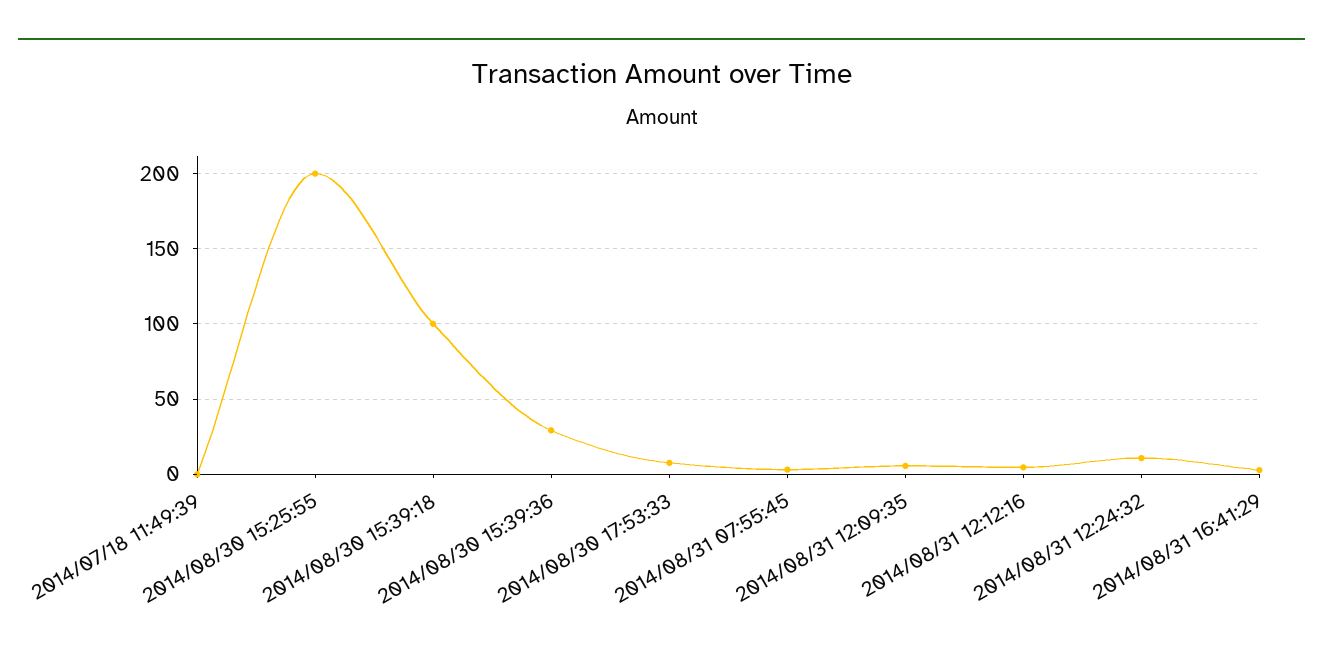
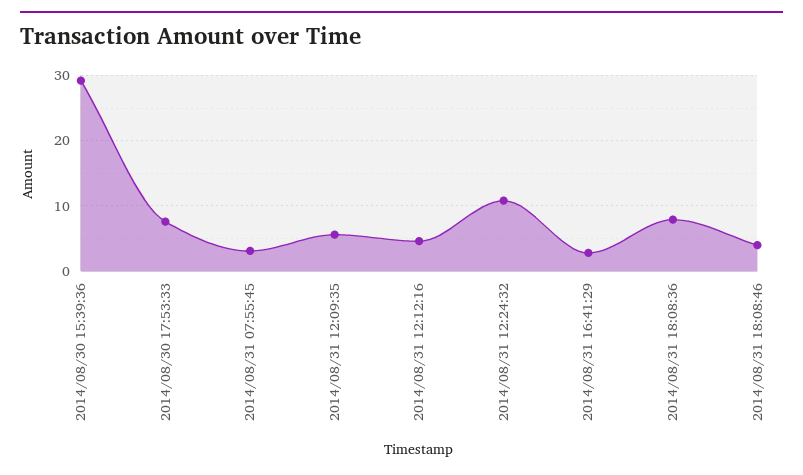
2014/07/18 11:49:39: 0 -> none
2014/08/30 15:25:55: 200 -> none
2014/08/30 15:39:18: 100 -> none
2014/08/31 18:08:36: none -> 8
2014/08/31 18:08:46: none -> 4

